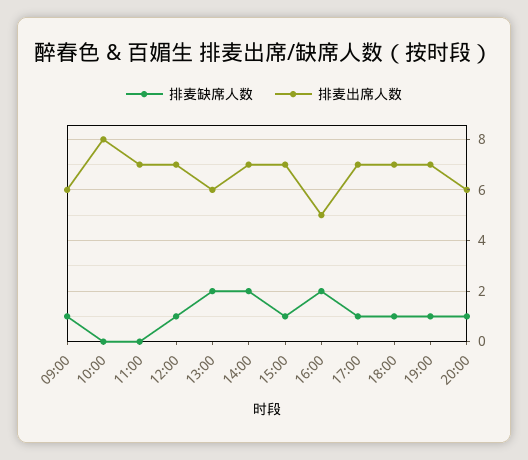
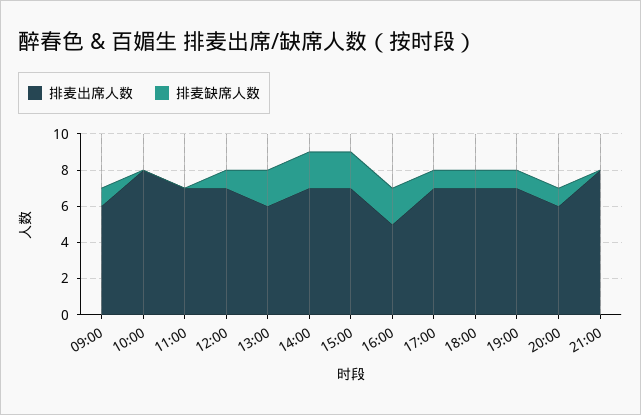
排麦缺席人数, 15:00: 1 -> 2
排麦出席人数, 21:00: none -> 8
排麦缺席人数, 21:00: none -> 0

